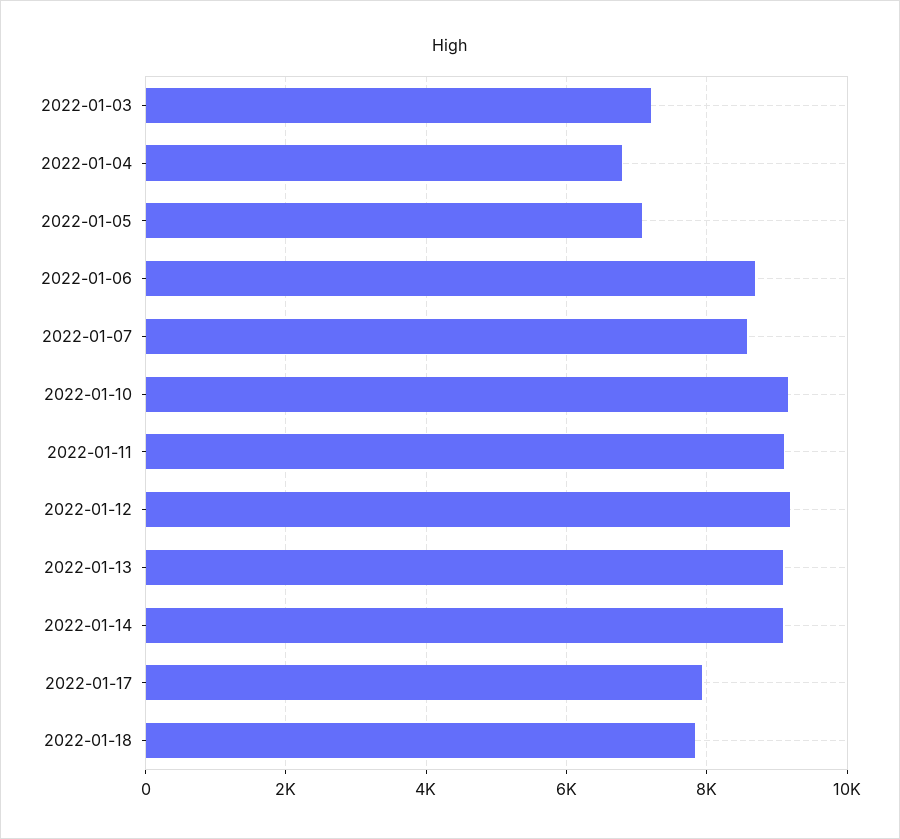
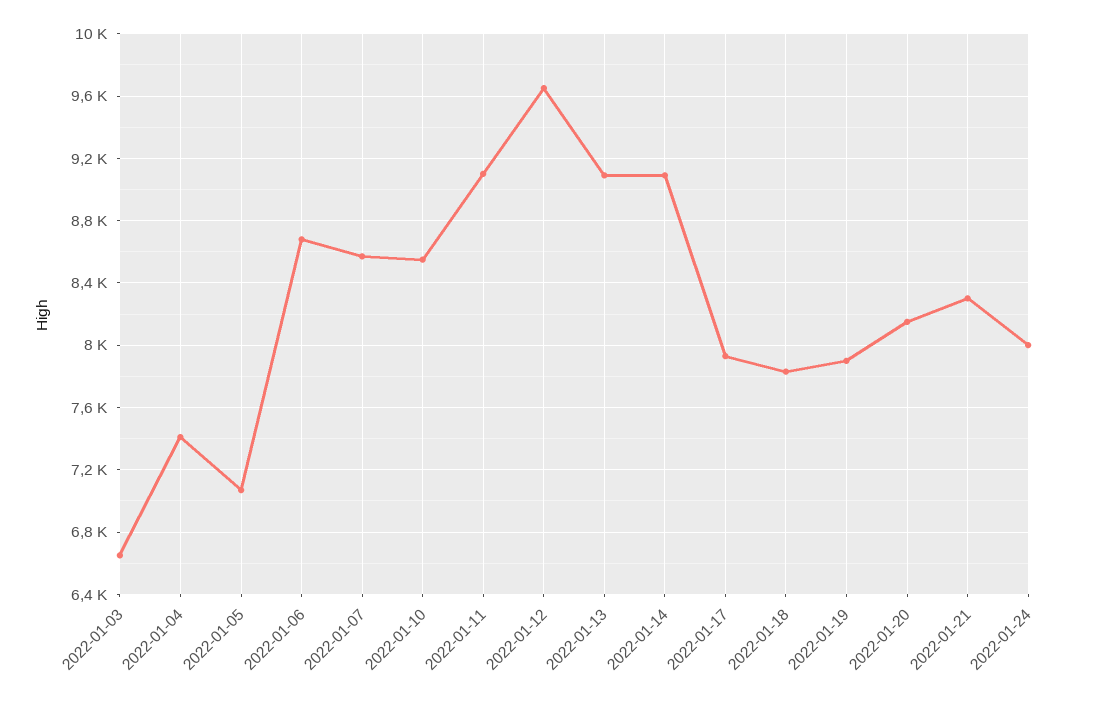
2022-01-03: 7200 -> 6650
2022-01-04: 6800 -> 7400
2022-01-10: 9200 -> 8550
2022-01-12: 9200 -> 9650
2022-01-19: none -> 7900
2022-01-20: none -> 8150
2022-01-21: none -> 8300
2022-01-24: none -> 8000

